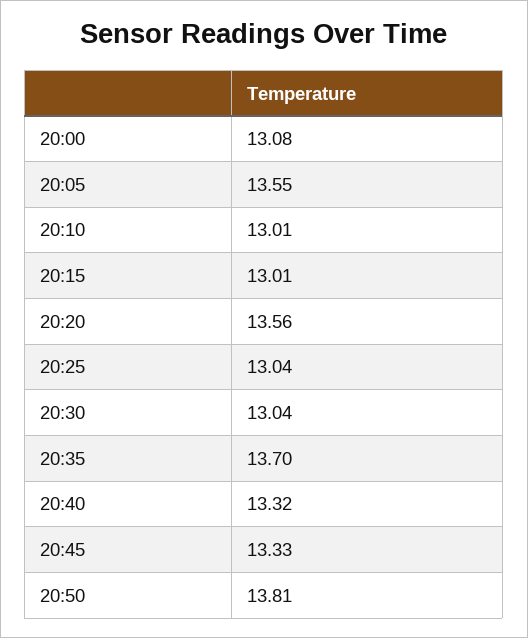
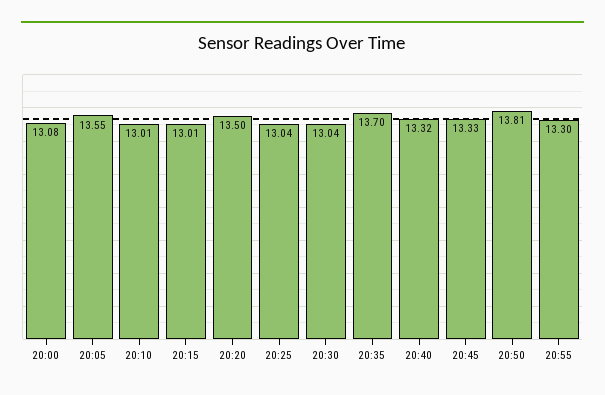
20:20: 13.56 -> 13.5
20:55: none -> 13.3

